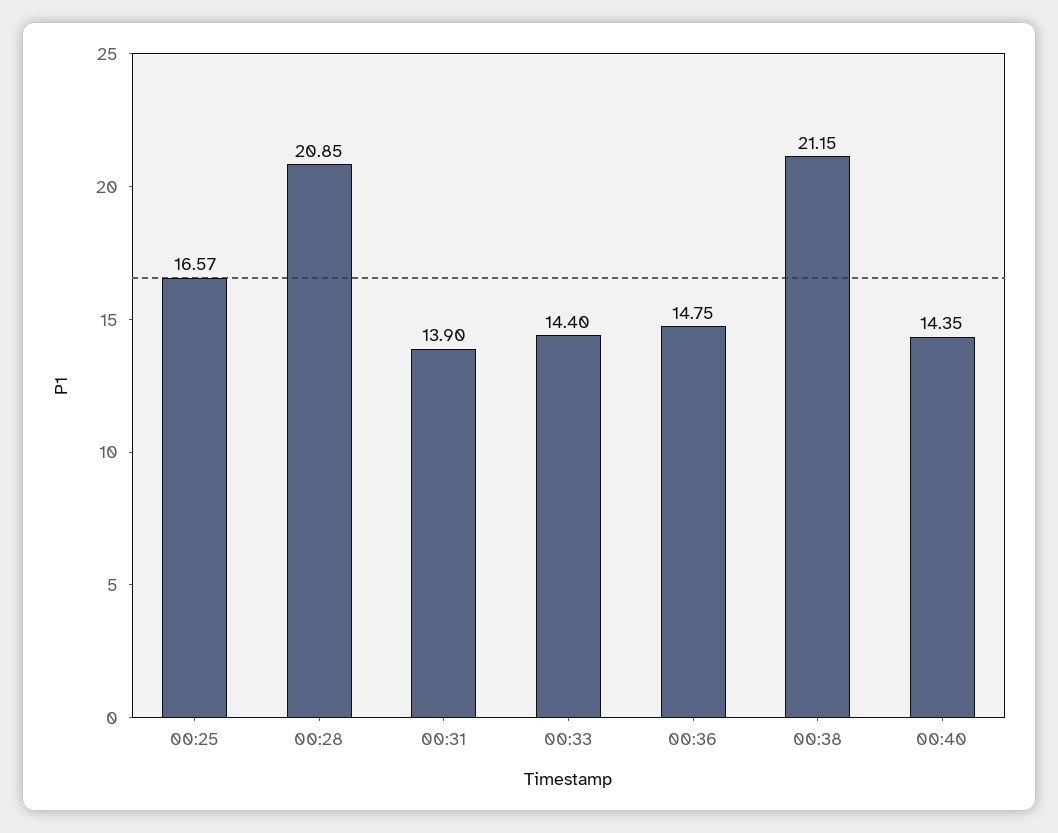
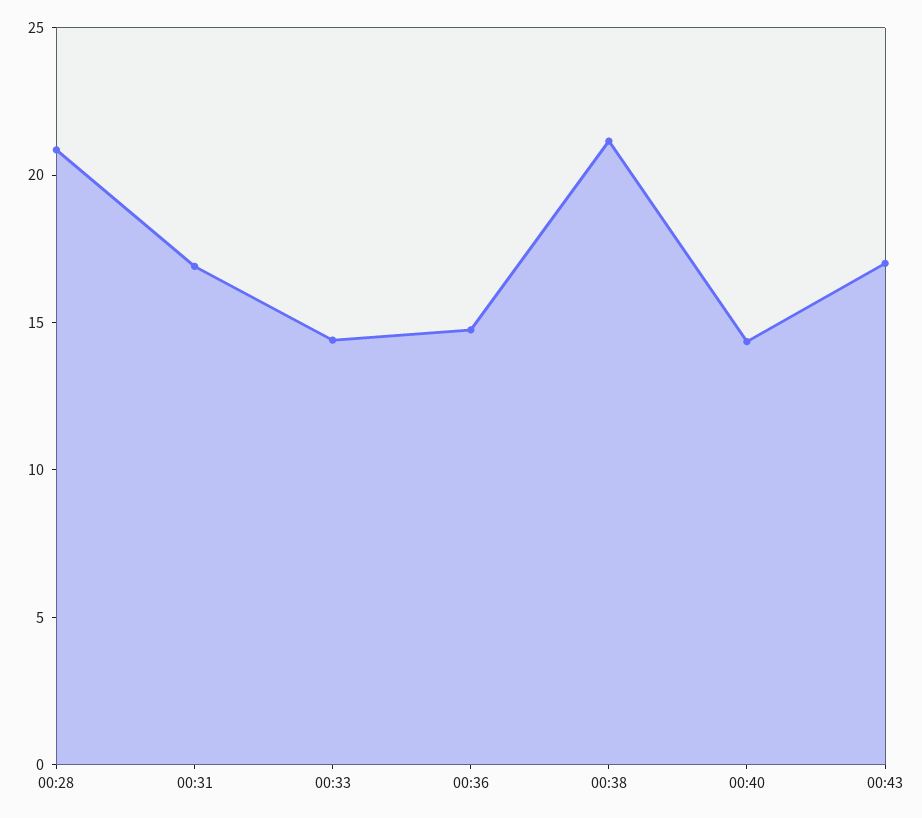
00:25: 16.57 -> none
00:31: 13.9 -> 17
00:43: none -> 17

